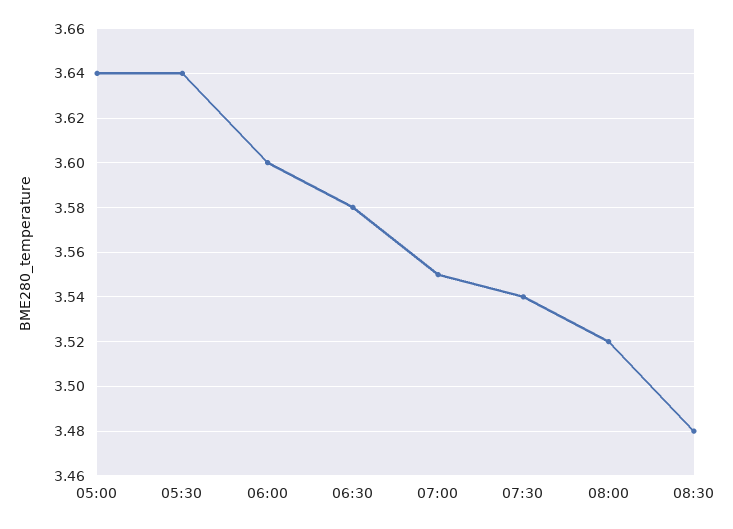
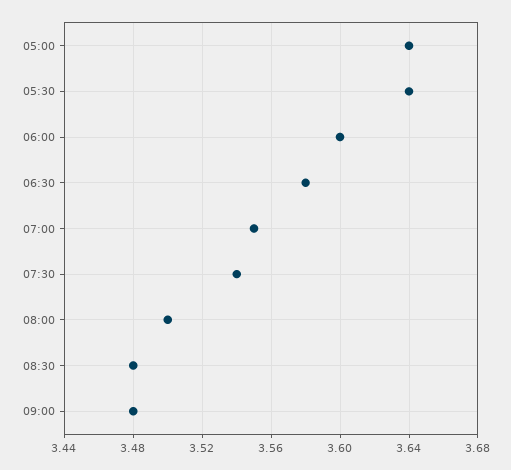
08:00: 3.52 -> 3.5
09:00: none -> 3.48

